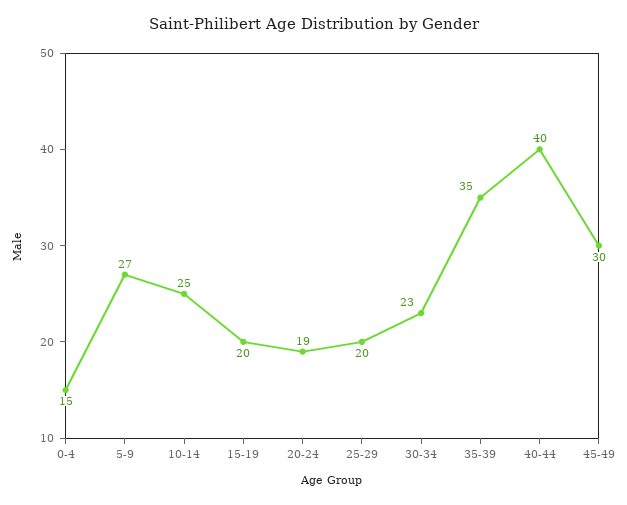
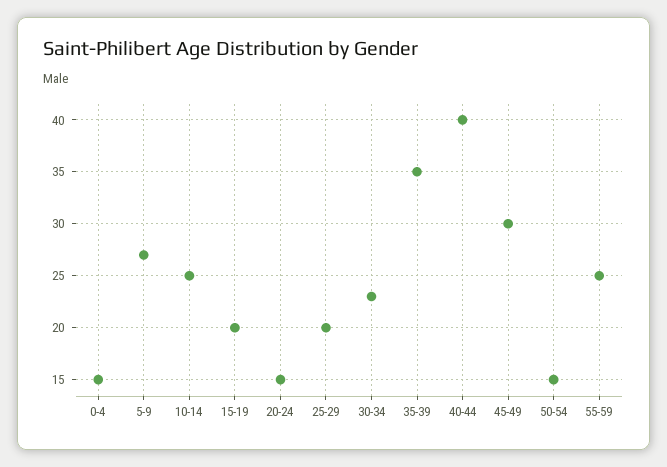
20-24: 19 -> 15
50-54: none -> 15
55-59: none -> 25

